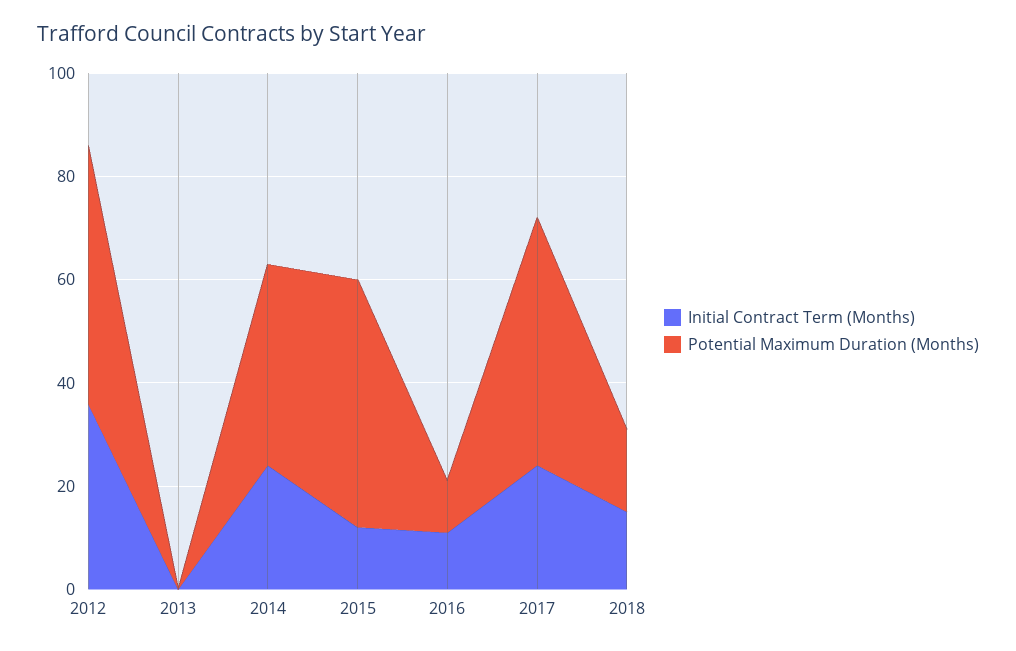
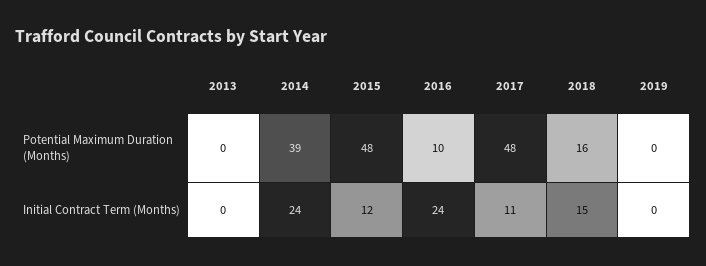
Initial Contract Term (Months), 2012: 35 -> none
Potential Maximum Duration (Months), 2012: 50 -> none
Initial Contract Term (Months), 2016: 10 -> 24
Initial Contract Term (Months), 2017: 25 -> 11
Potential Maximum Duration (Months), 2019: none -> 0
Initial Contract Term (Months), 2019: none -> 0

